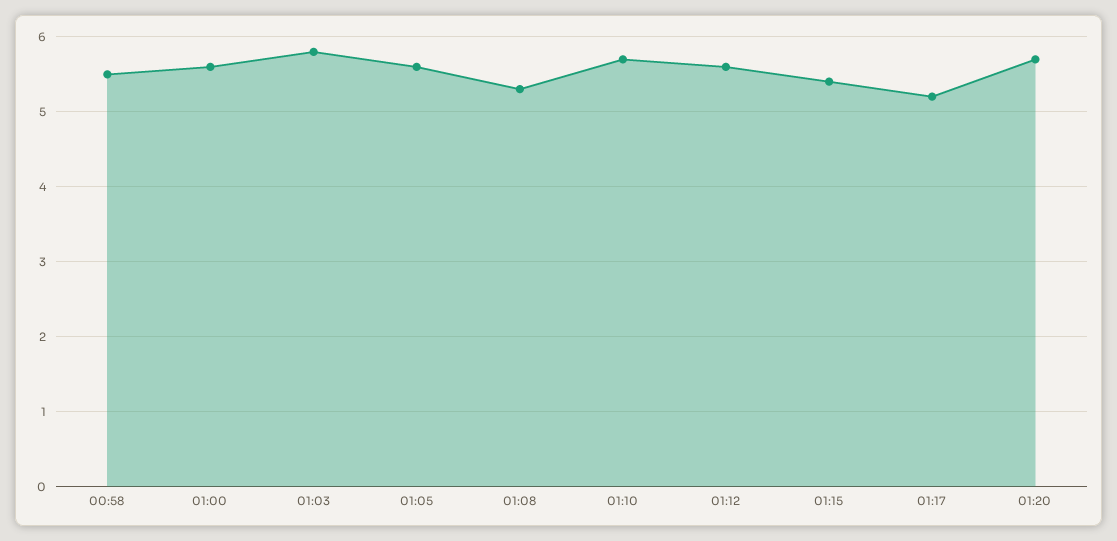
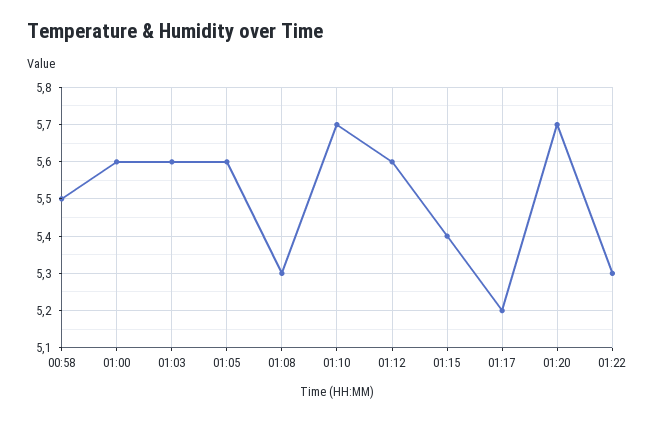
01:03: 5.8 -> 5.6
01:22: none -> 5.3

